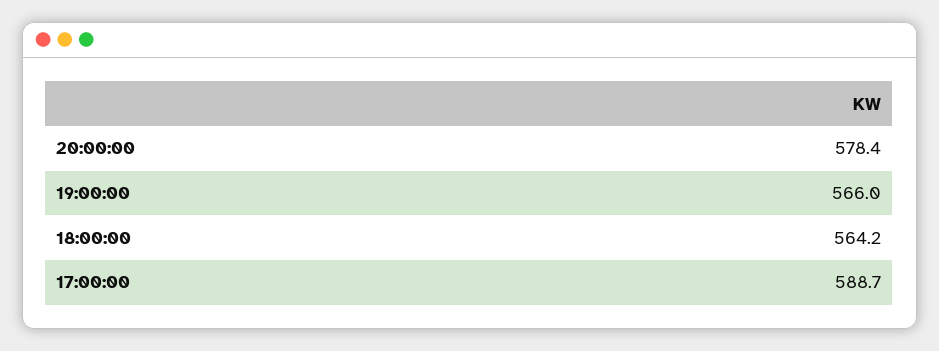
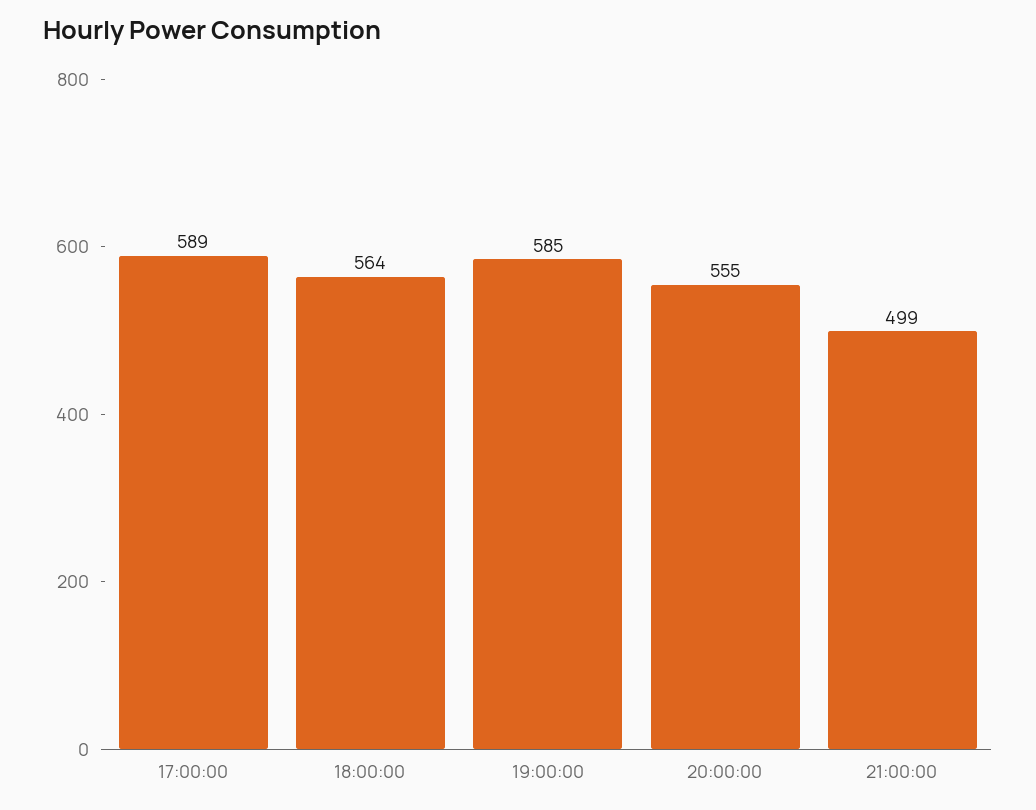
20:00:00: 578.4 -> 555
19:00:00: 566 -> 585
21:00:00: none -> 499

